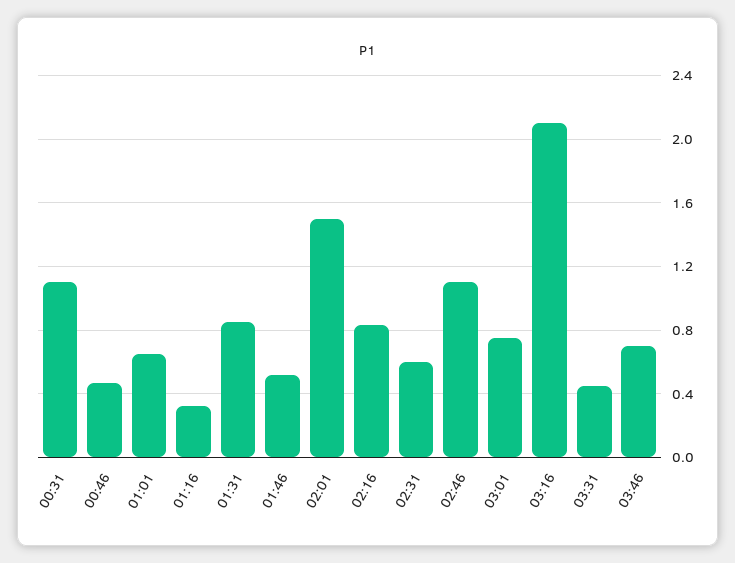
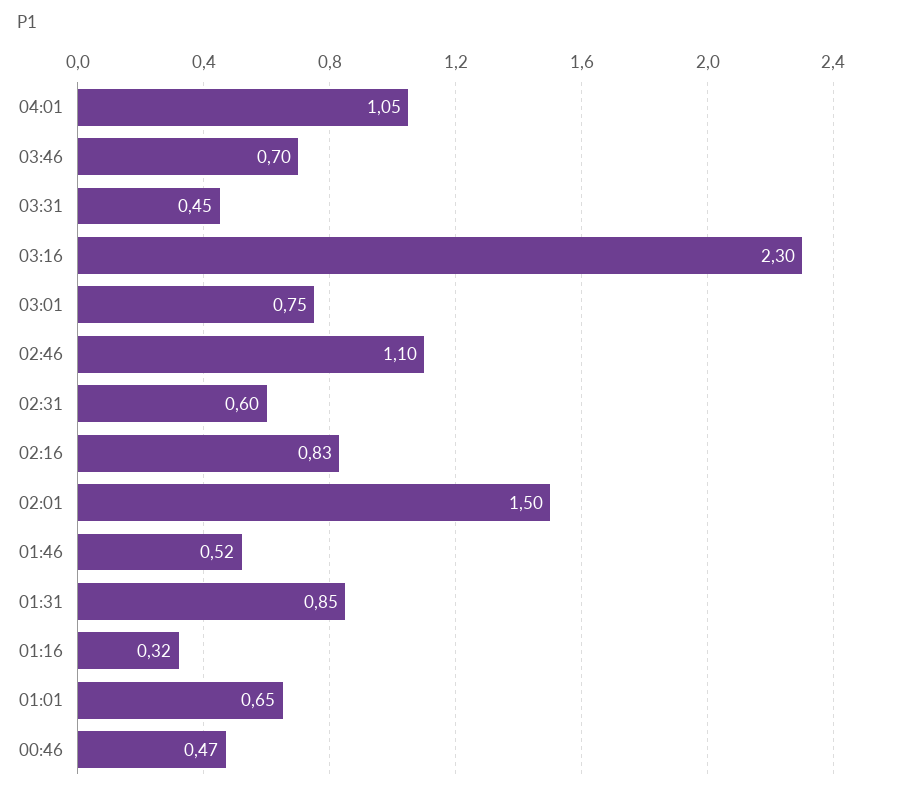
00:31: 1.1 -> none
03:16: 2.1 -> 2.3
04:01: none -> 1.05

